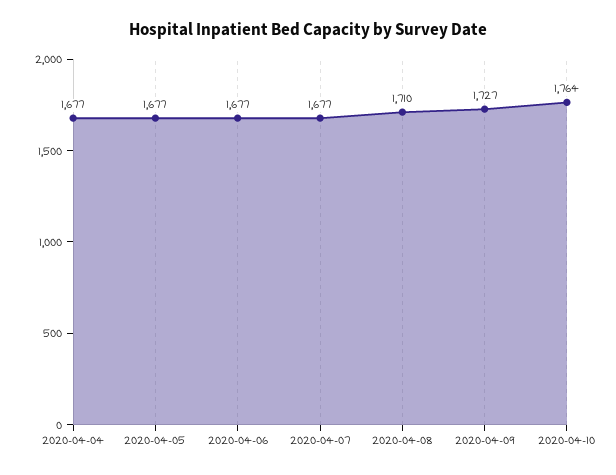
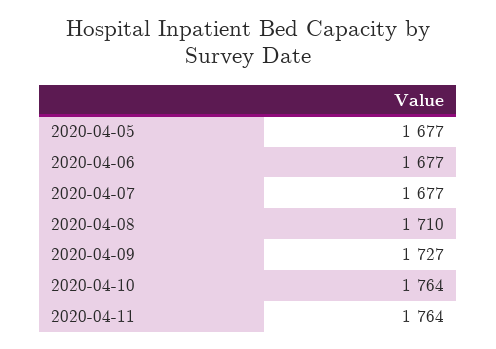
2020-04-04: 1677 -> none
2020-04-11: none -> 1764

